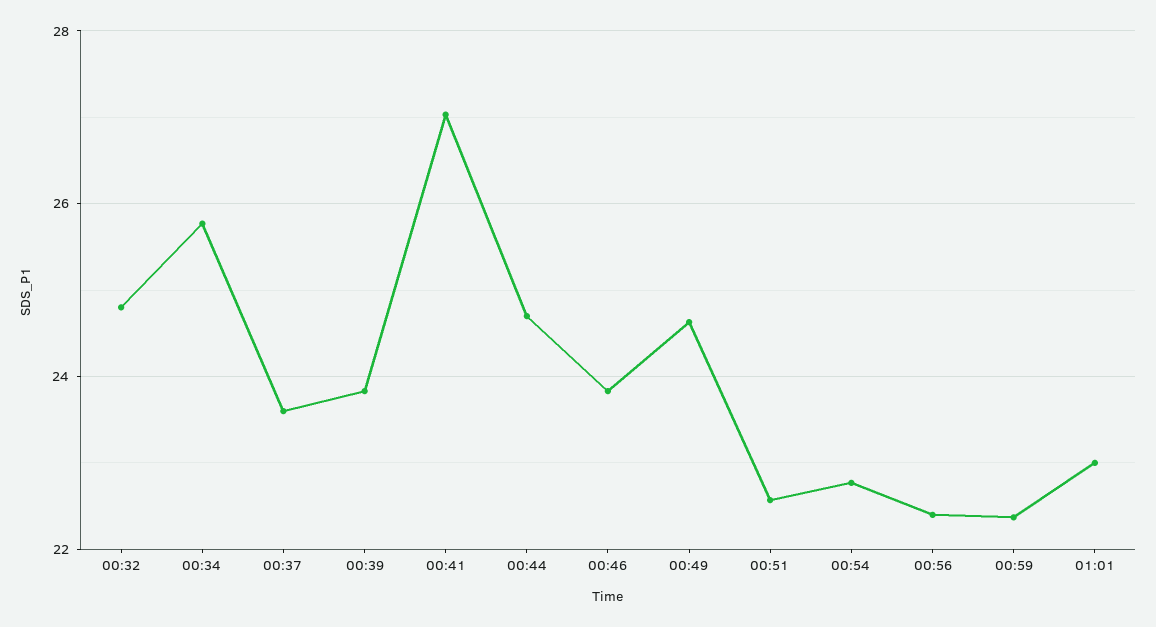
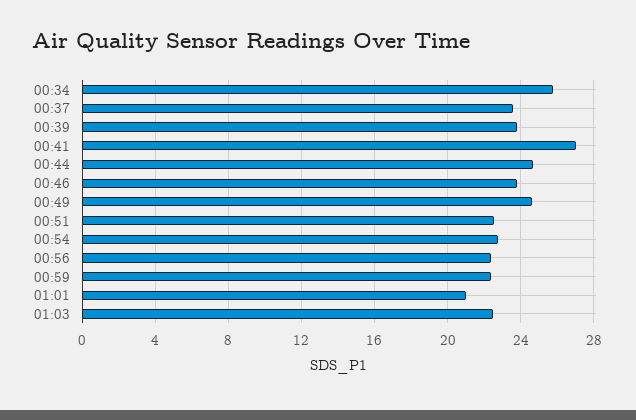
00:32: 24.8 -> none
01:01: 23 -> 21
01:03: none -> 22.5

